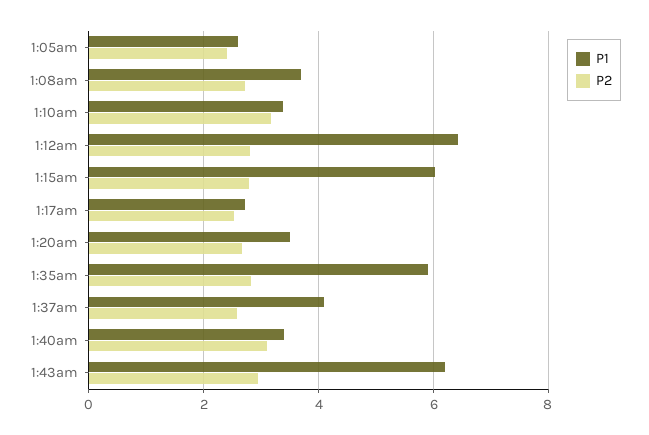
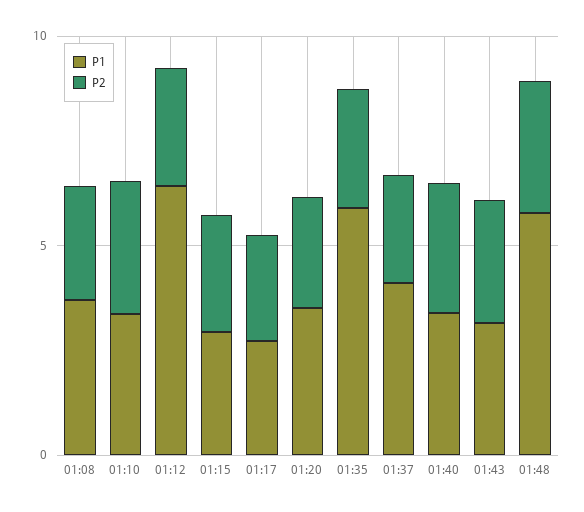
P1, 1:05am: 2.6 -> none
P2, 1:05am: 2.4 -> none
P1, 1:15am: 6 -> 3
P1, 1:43am: 6.2 -> 3
P1, 01:48: none -> 6
P2, 01:48: none -> 3

